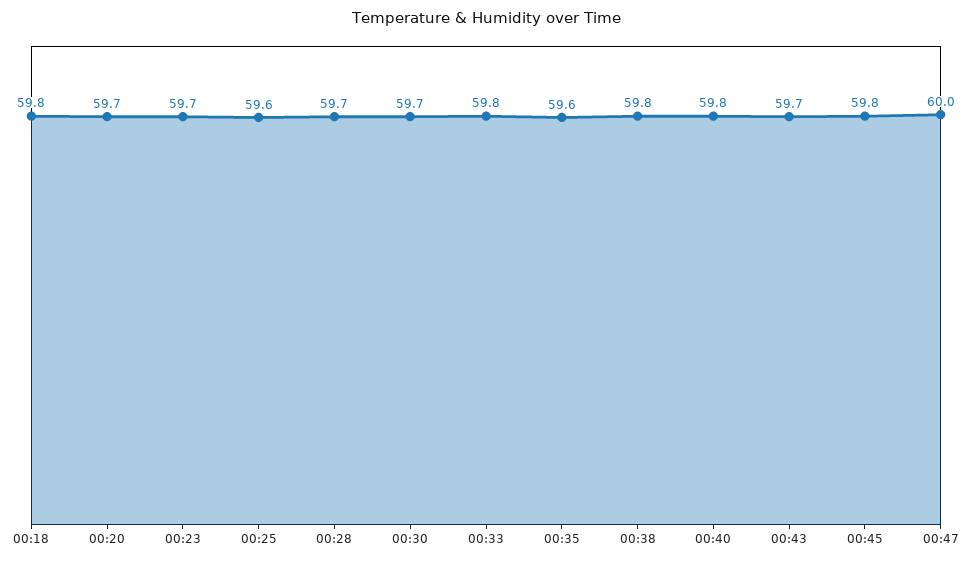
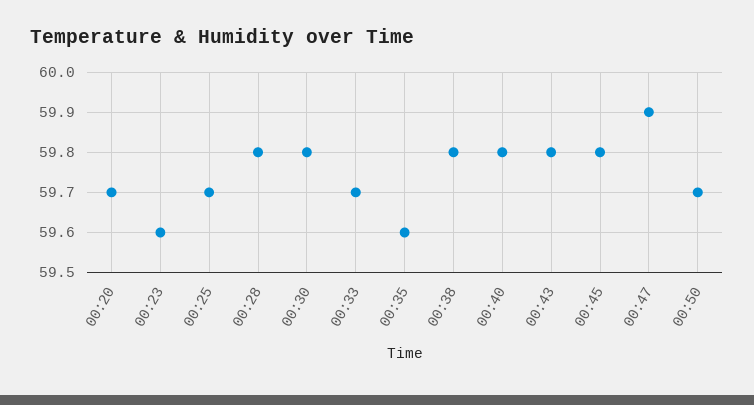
00:18: 59.8 -> none
00:23: 59.7 -> 59.6
00:25: 59.6 -> 59.7
00:28: 59.7 -> 59.8
00:30: 59.7 -> 59.8
00:33: 59.8 -> 59.7
00:43: 59.7 -> 59.8
00:47: 60 -> 59.9
00:50: none -> 59.7

